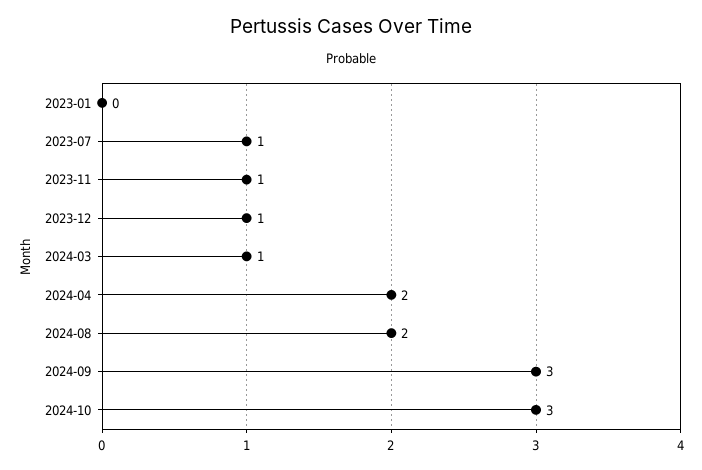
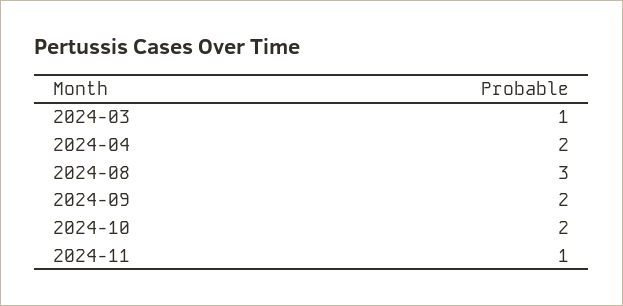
2023-01: 0 -> none
2023-07: 1 -> none
2023-11: 1 -> none
2023-12: 1 -> none
2024-08: 2 -> 3
2024-09: 3 -> 2
2024-10: 3 -> 2
2024-11: none -> 1

